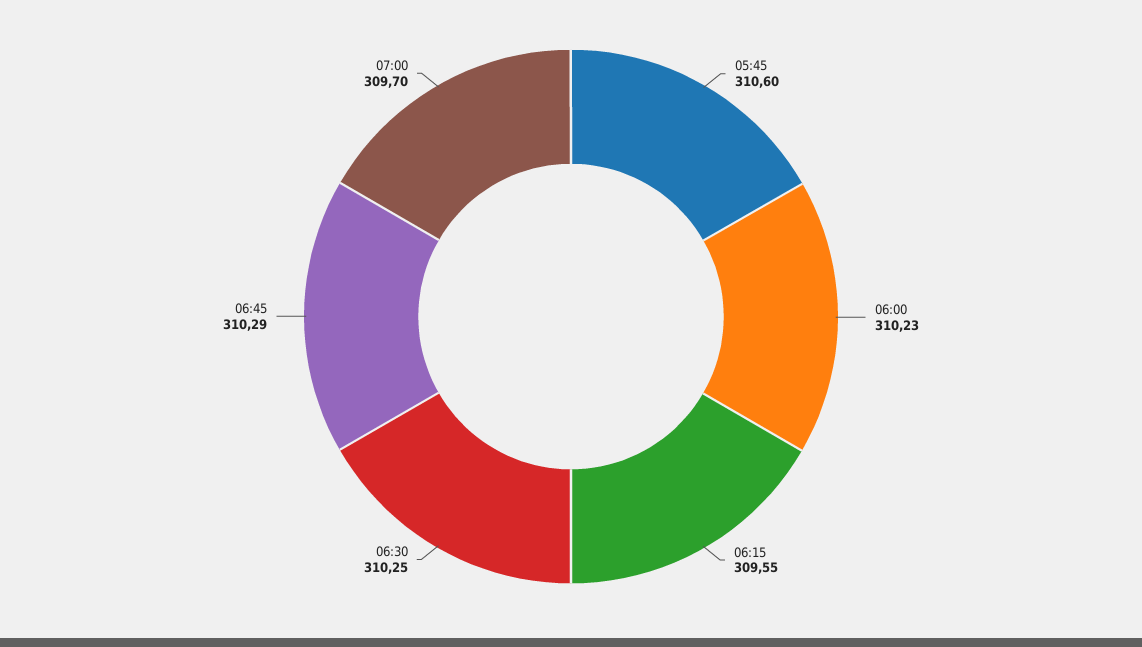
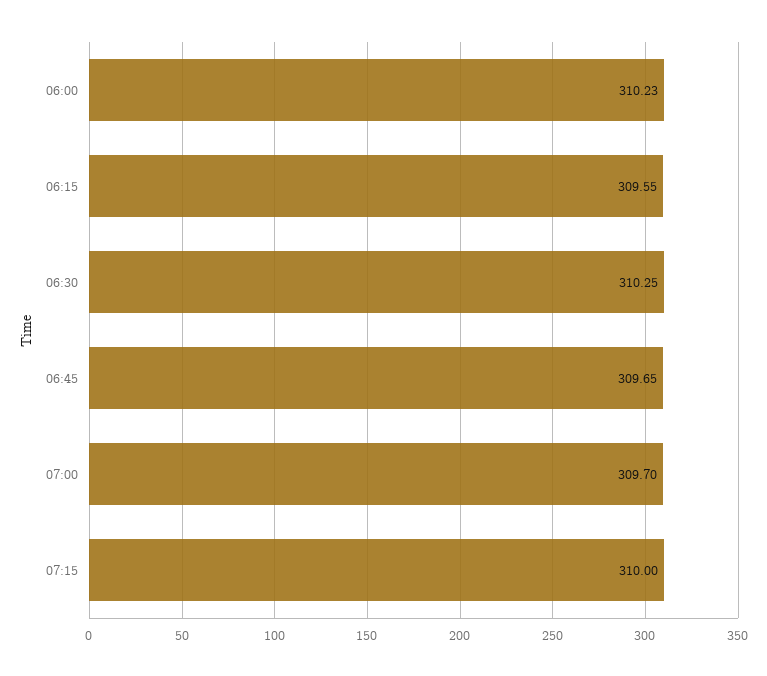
05:45: 310.6 -> none
06:45: 310.29 -> 309.65
07:15: none -> 310

